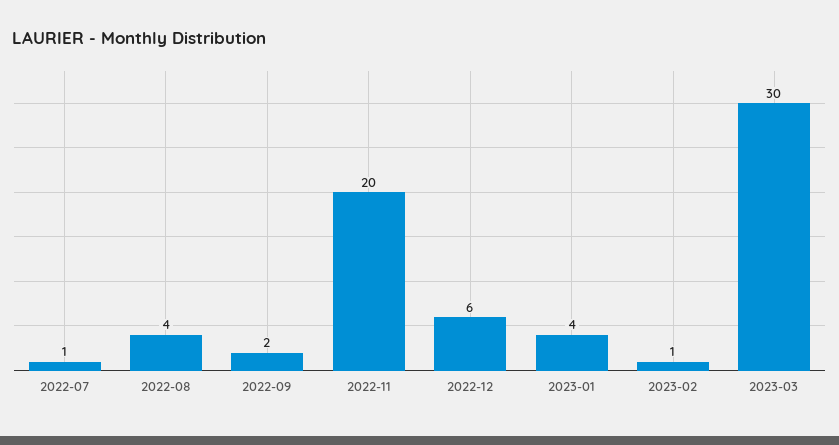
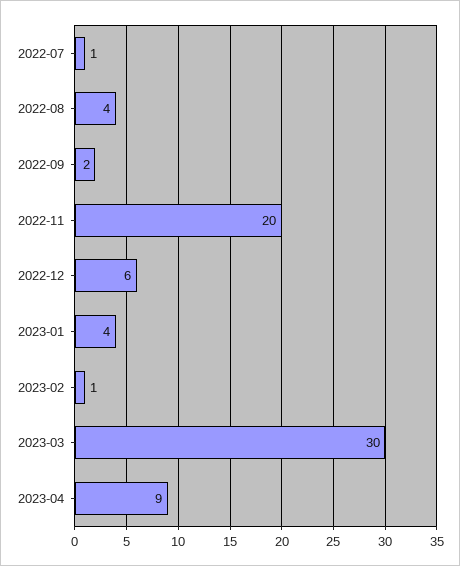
2023-04: none -> 9

